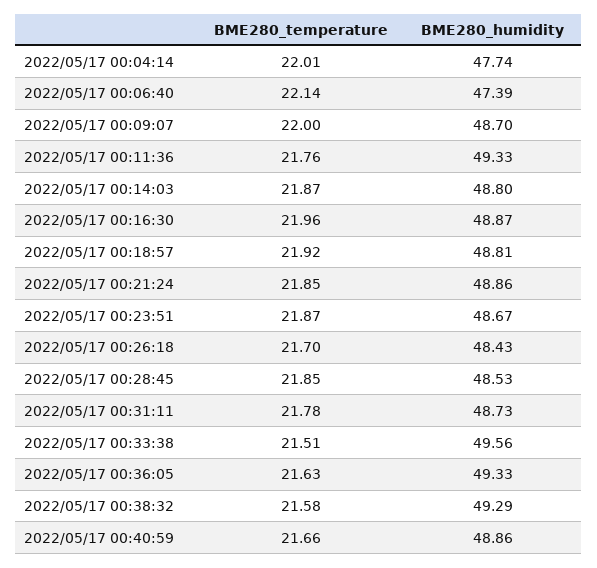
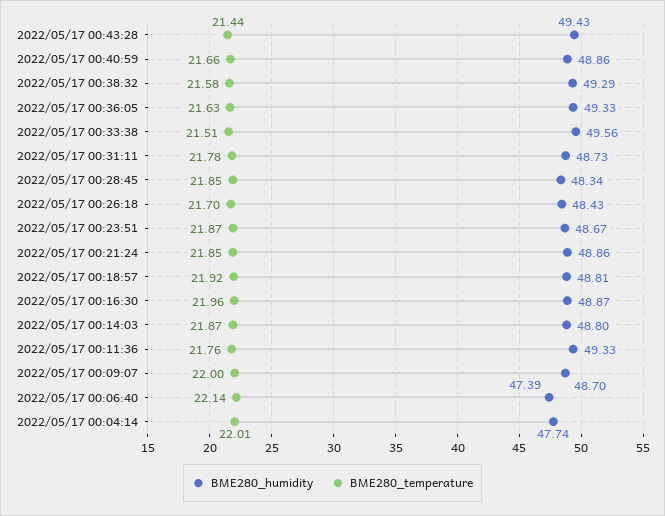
BME280_humidity, 2022/05/17 00:28:45: 48.53 -> 48.34
BME280_humidity, 2022/05/17 00:43:28: none -> 49.43
BME280_temperature, 2022/05/17 00:43:28: none -> 21.44

